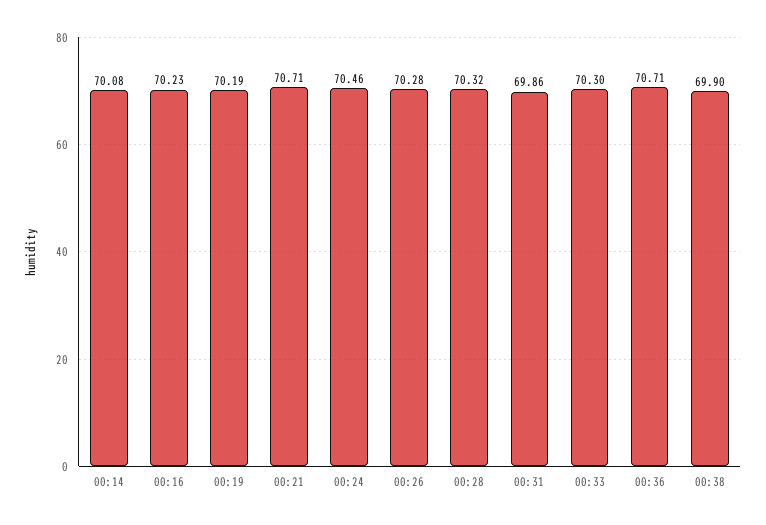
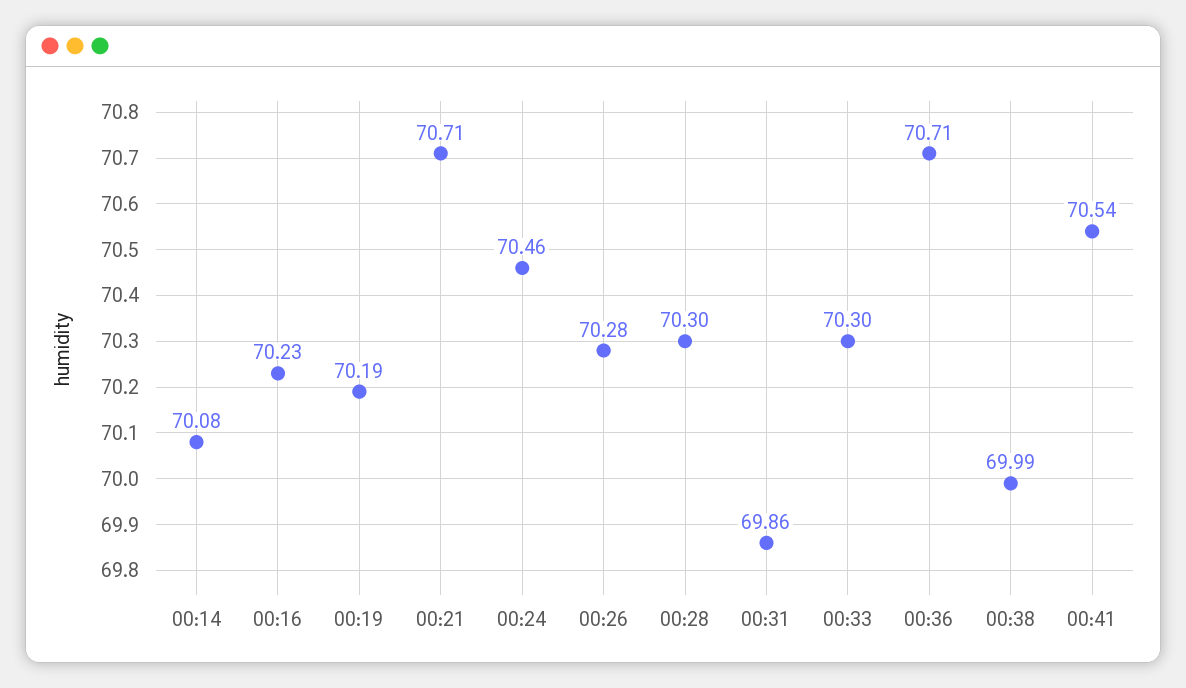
00:28: 70.32 -> 70.3
00:38: 69.9 -> 69.99
00:41: none -> 70.54

